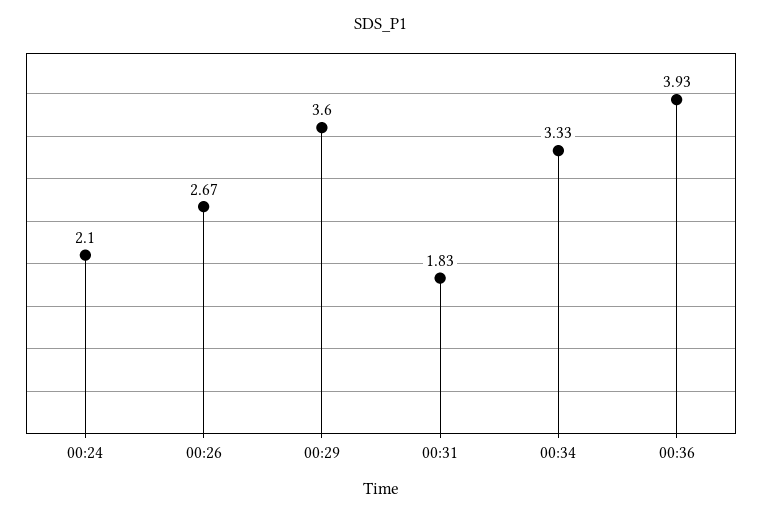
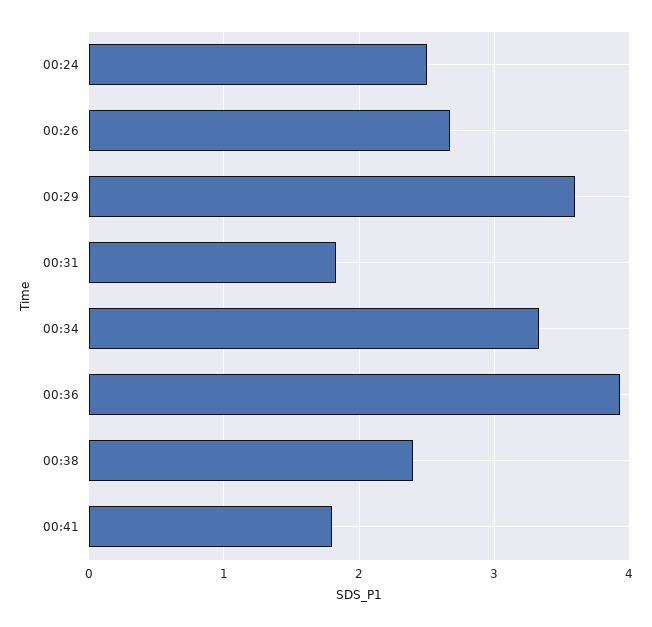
00:24: 2.1 -> 2.5
00:38: none -> 2.4
00:41: none -> 1.8

